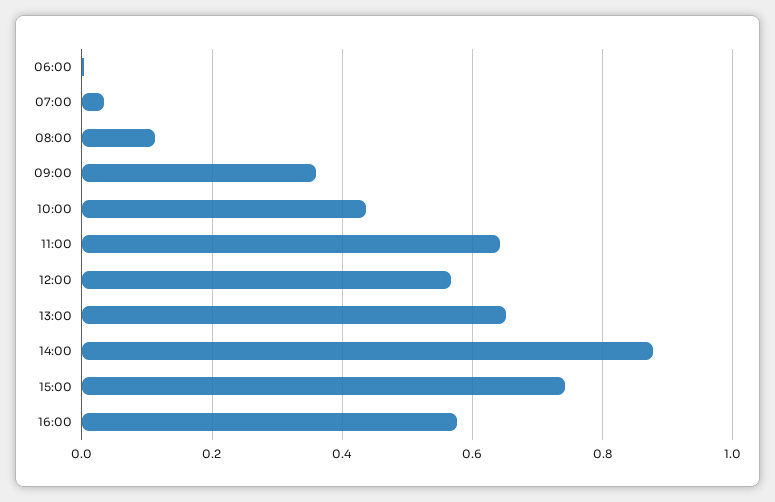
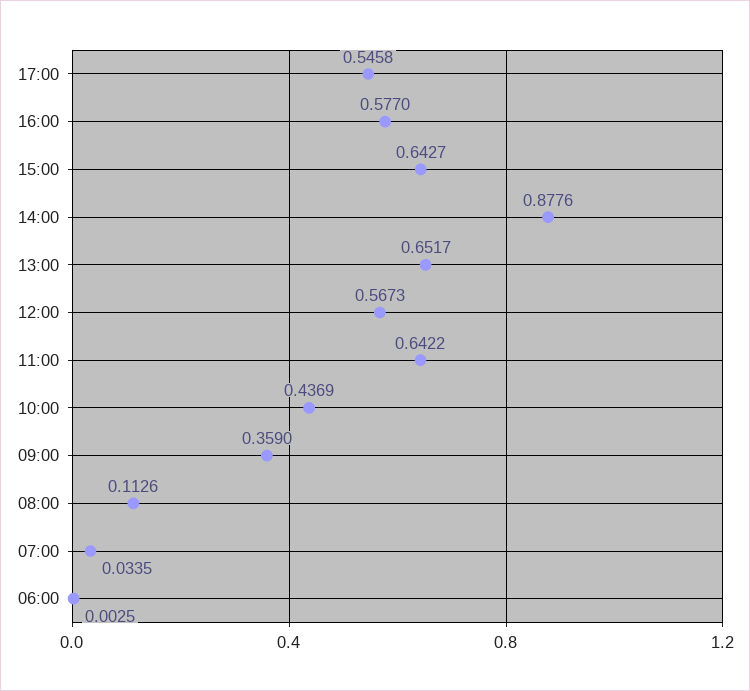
15:00: 0.74 -> 0.6427
17:00: none -> 0.5458

